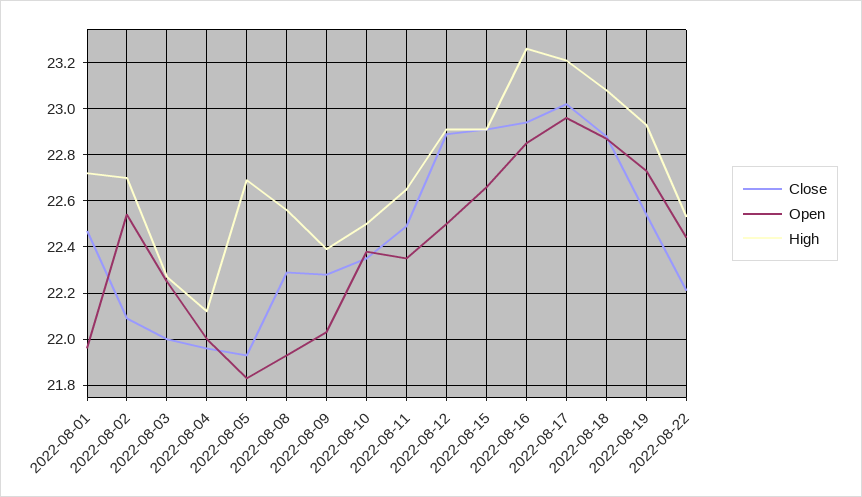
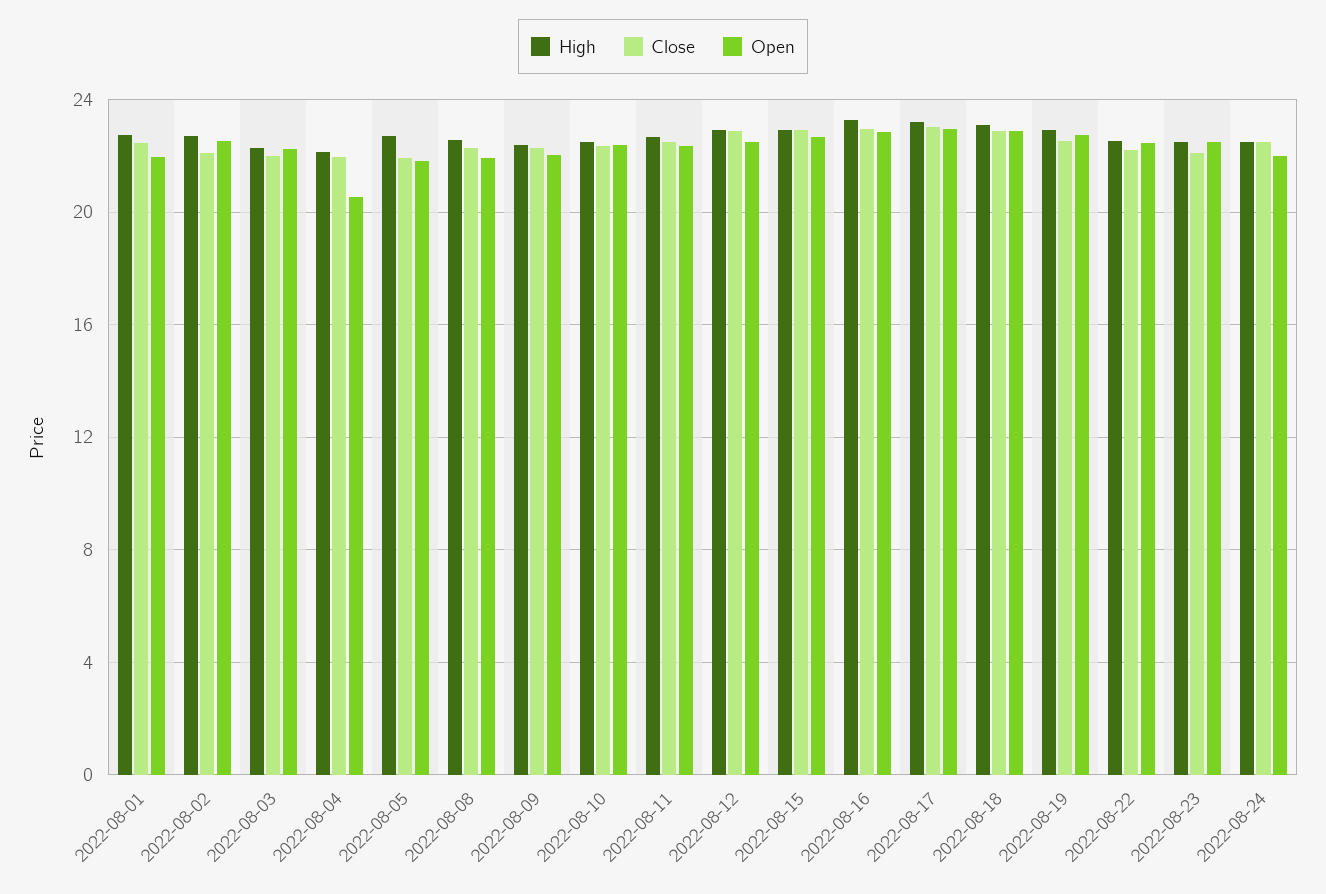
Open, 2022-08-04: 22 -> 20.5
High, 2022-08-23: none -> 22.5
Close, 2022-08-23: none -> 22
Open, 2022-08-23: none -> 22.5
High, 2022-08-24: none -> 22.5
Close, 2022-08-24: none -> 22.5
Open, 2022-08-24: none -> 22

